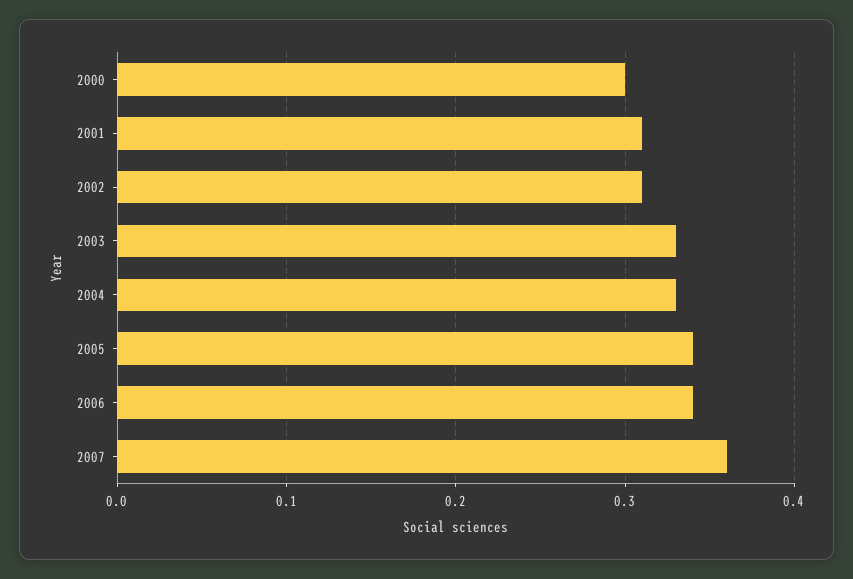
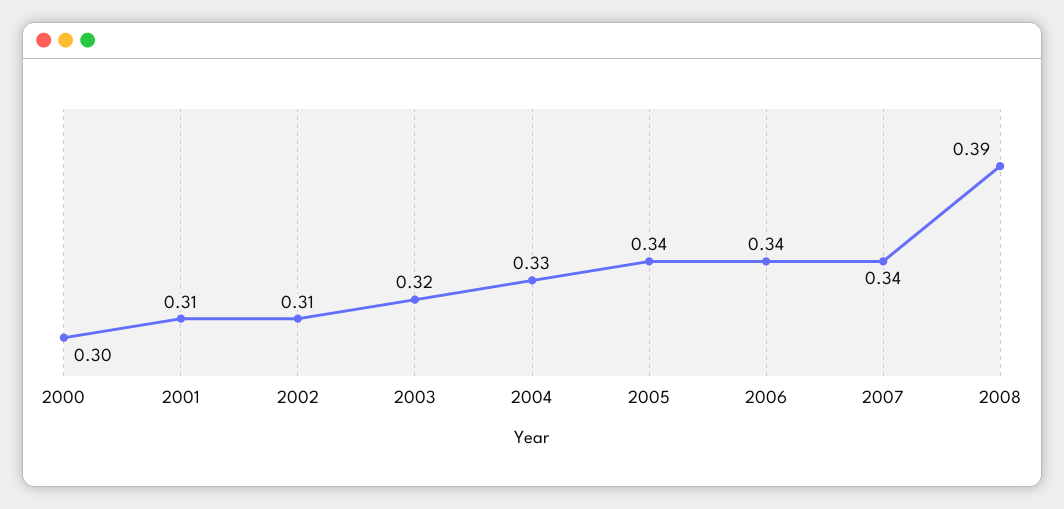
2003: 0.33 -> 0.32
2007: 0.36 -> 0.34
2008: none -> 0.39

